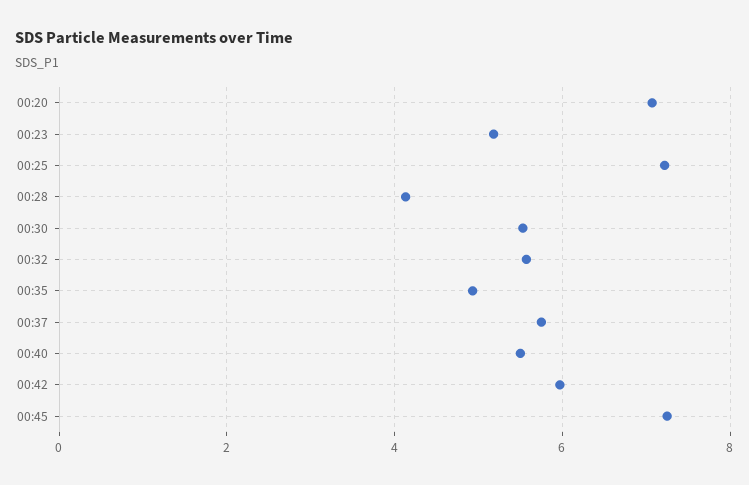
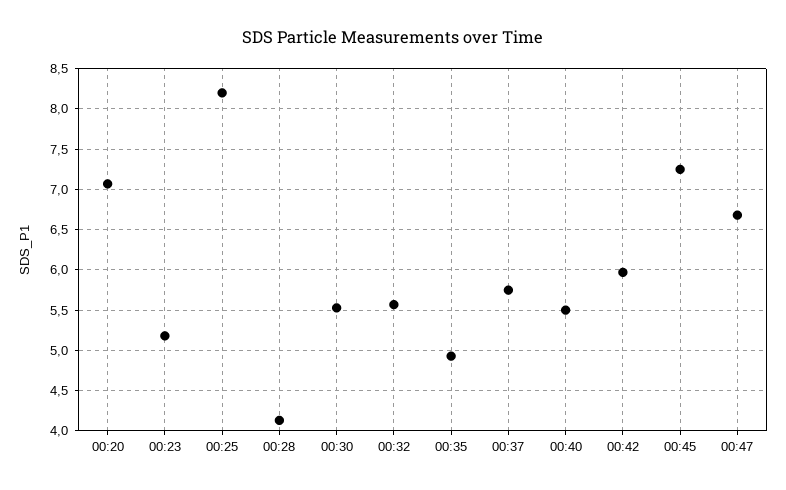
00:25: 7.2 -> 8.2
00:47: none -> 6.7

